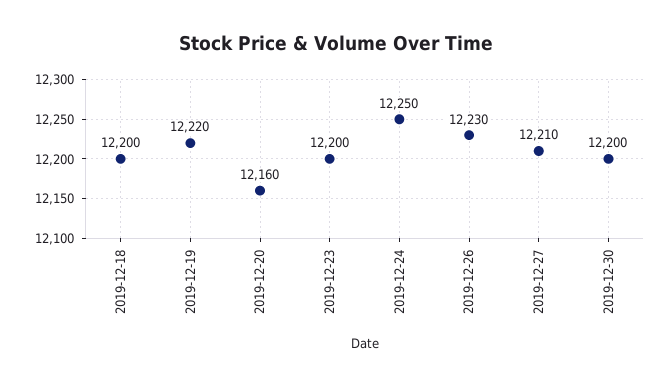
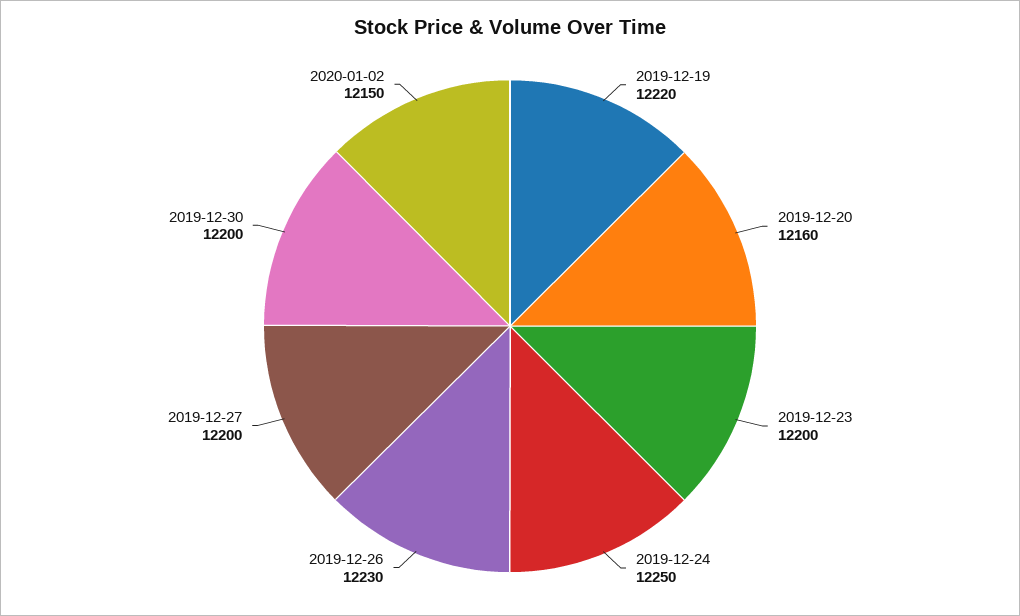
2019-12-18: 12200 -> none
2019-12-27: 12210 -> 12200
2020-01-02: none -> 12150

